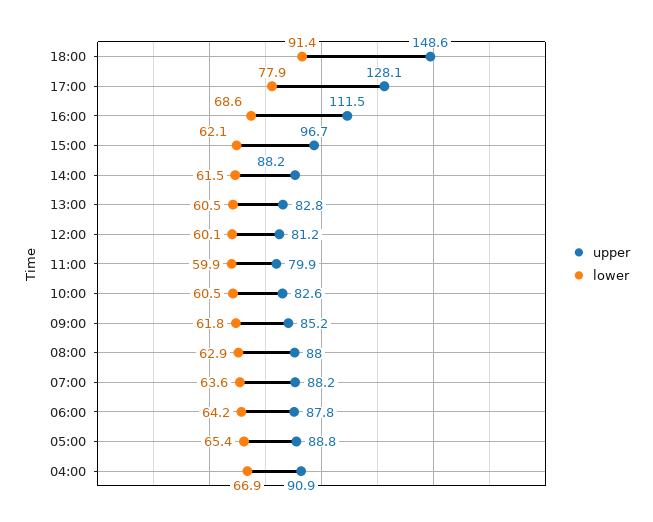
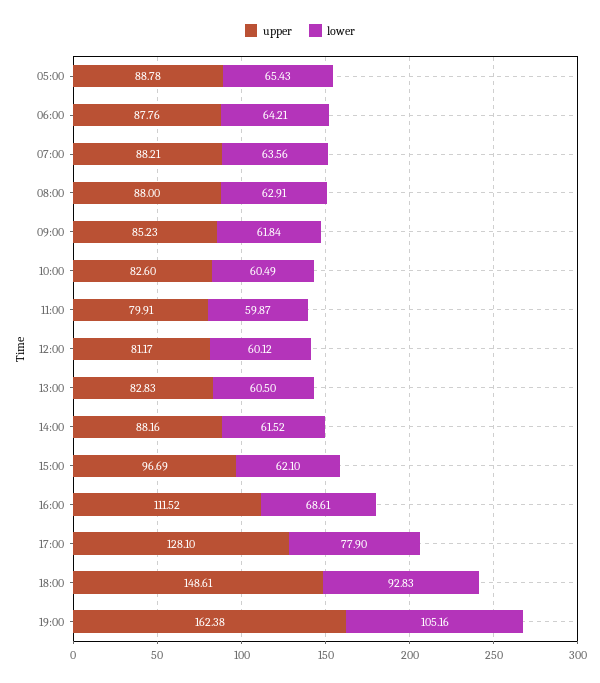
lower, 18:00: 91.4 -> 92.83
upper, 04:00: 90.9 -> none
lower, 04:00: 66.9 -> none
upper, 19:00: none -> 162.38
lower, 19:00: none -> 105.16

